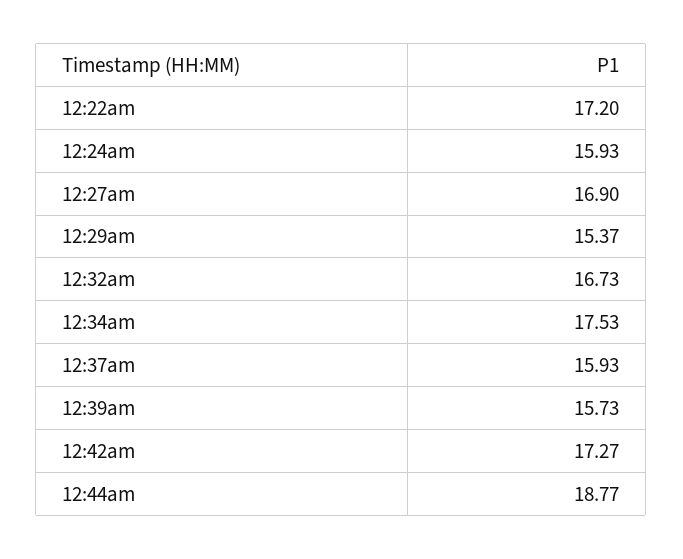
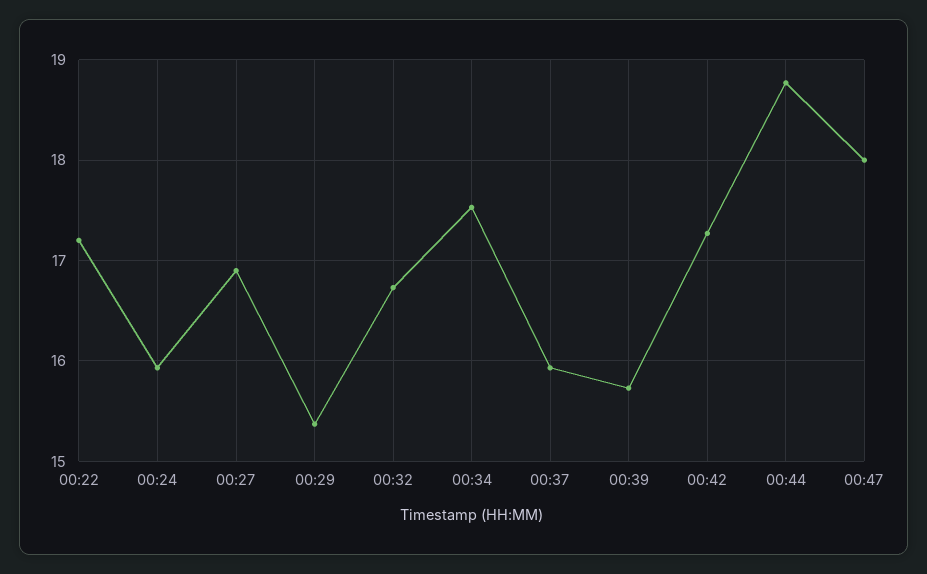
00:47: none -> 18

